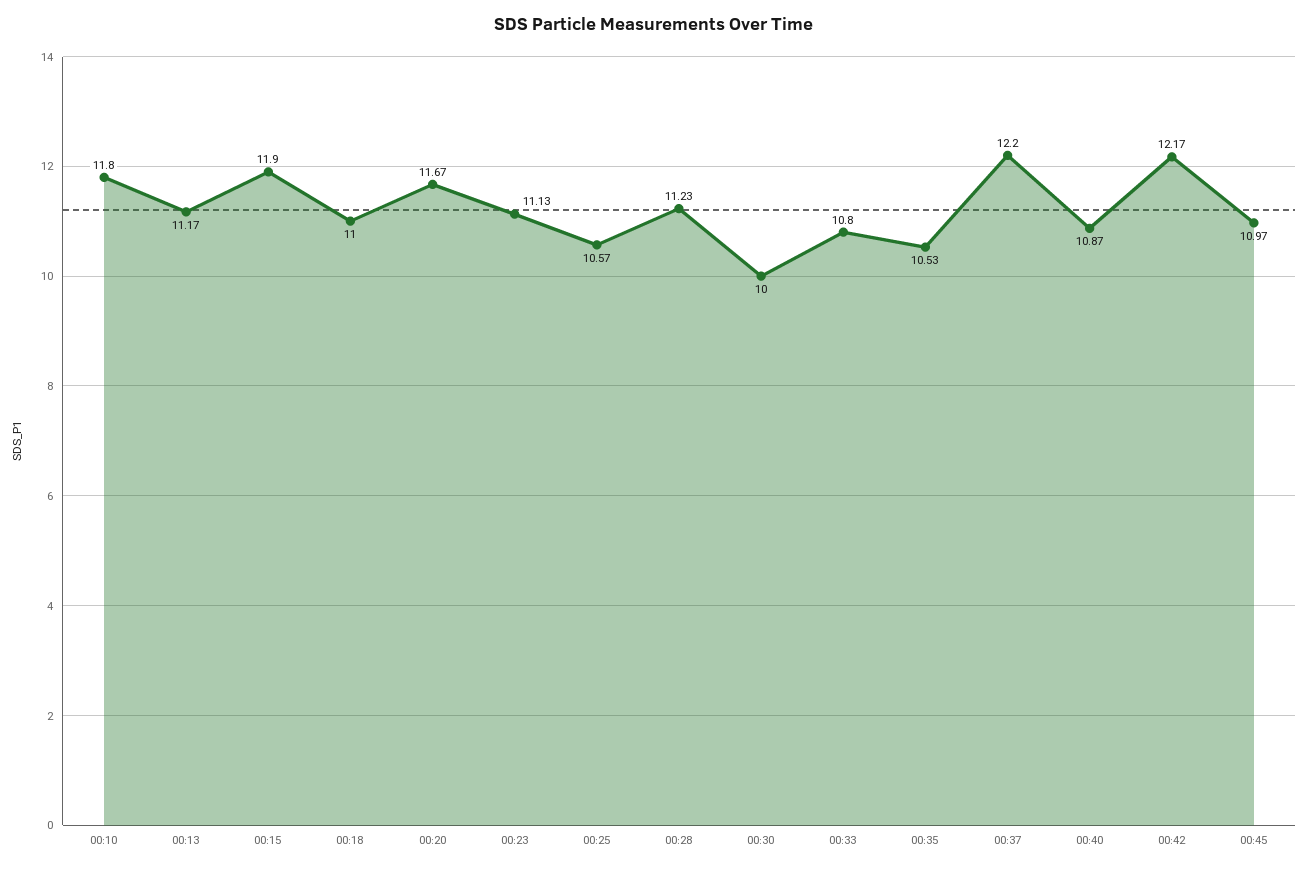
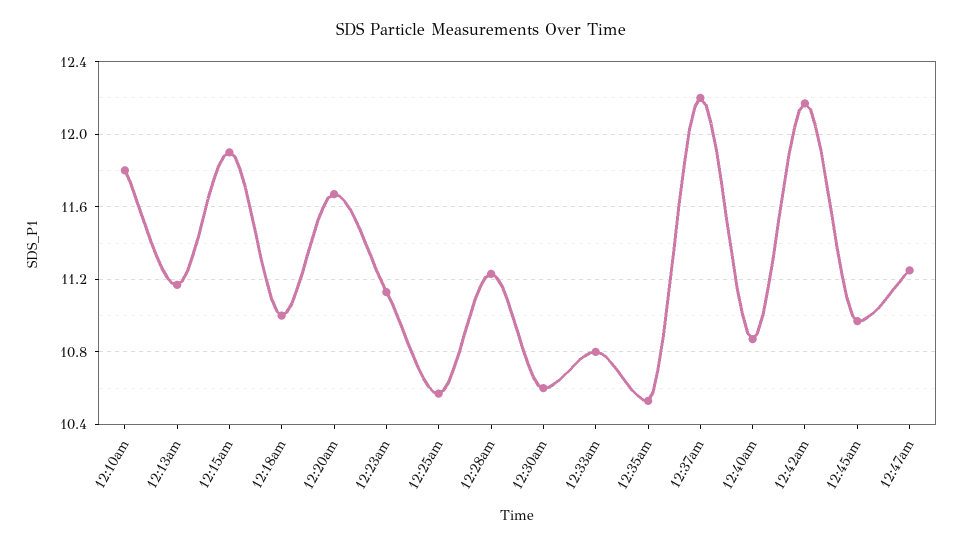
00:30: 10 -> 10.6
12:47am: none -> 11.25

